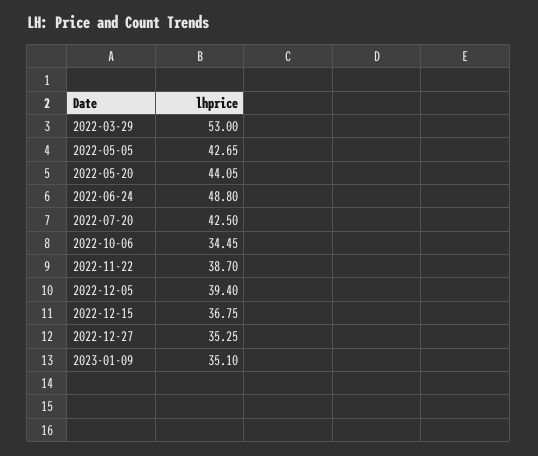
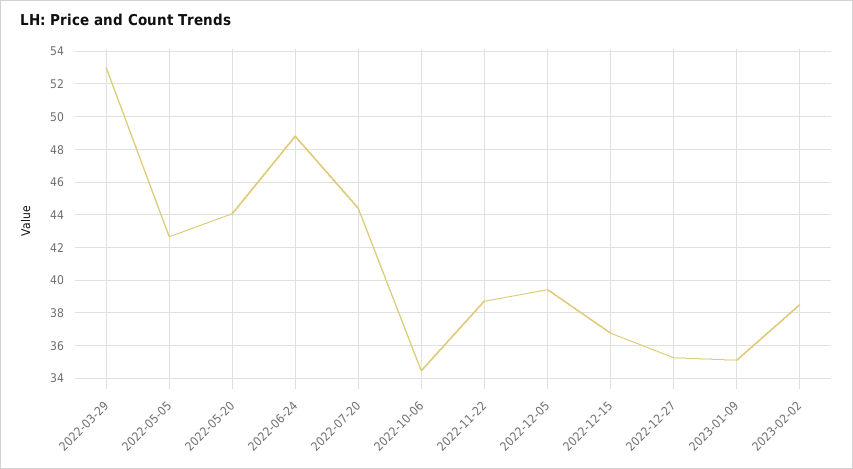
2022-07-20: 42.5 -> 44.5
2023-02-02: none -> 38.5

